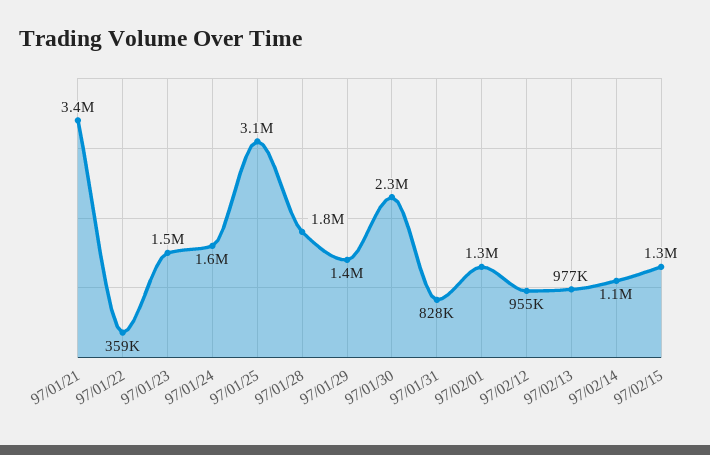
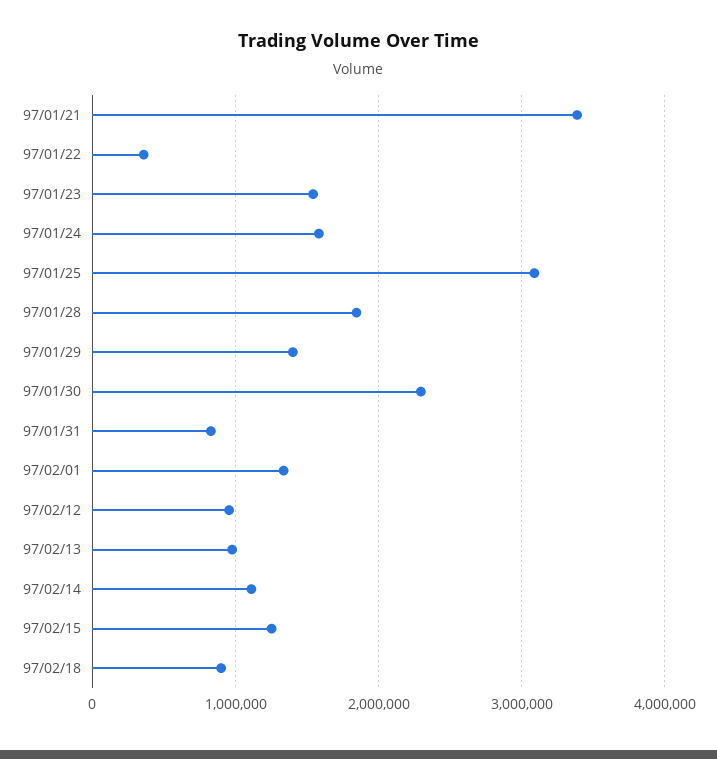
97/02/18: none -> 900000

